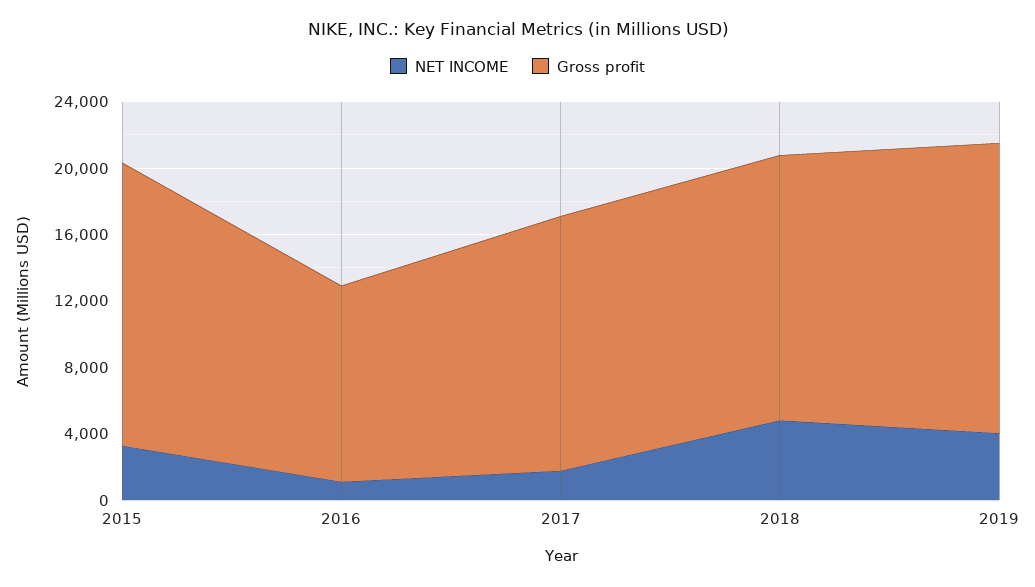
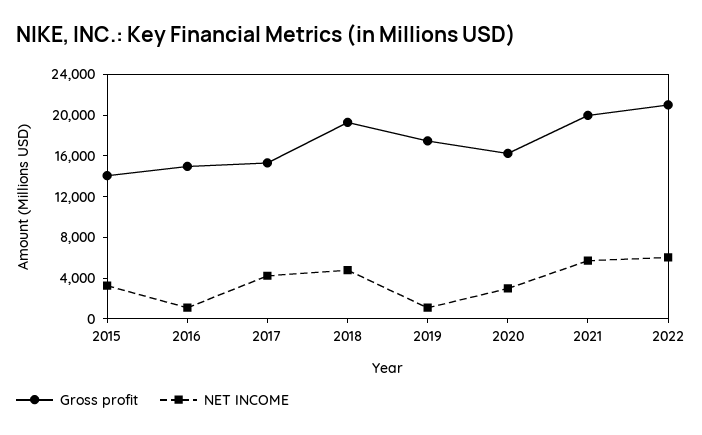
Gross profit, 2015: 17000 -> 14000
Gross profit, 2016: 12000 -> 15000
NET INCOME, 2017: 2000 -> 4000
Gross profit, 2018: 16000 -> 19000
NET INCOME, 2019: 4000 -> 1000
Gross profit, 2020: none -> 16000
NET INCOME, 2020: none -> 3000
Gross profit, 2021: none -> 20000
NET INCOME, 2021: none -> 6000
Gross profit, 2022: none -> 21000
NET INCOME, 2022: none -> 6000

